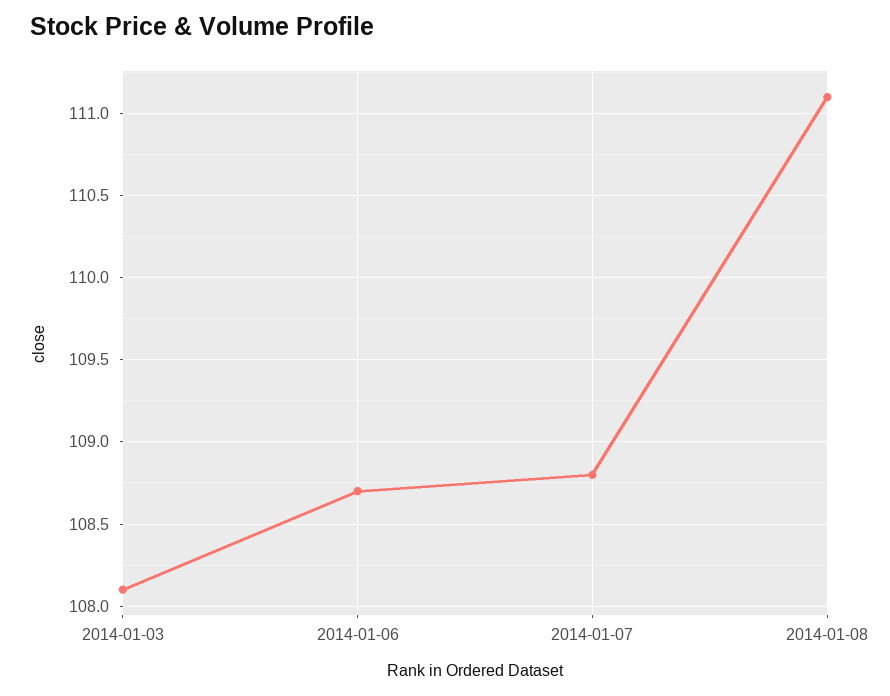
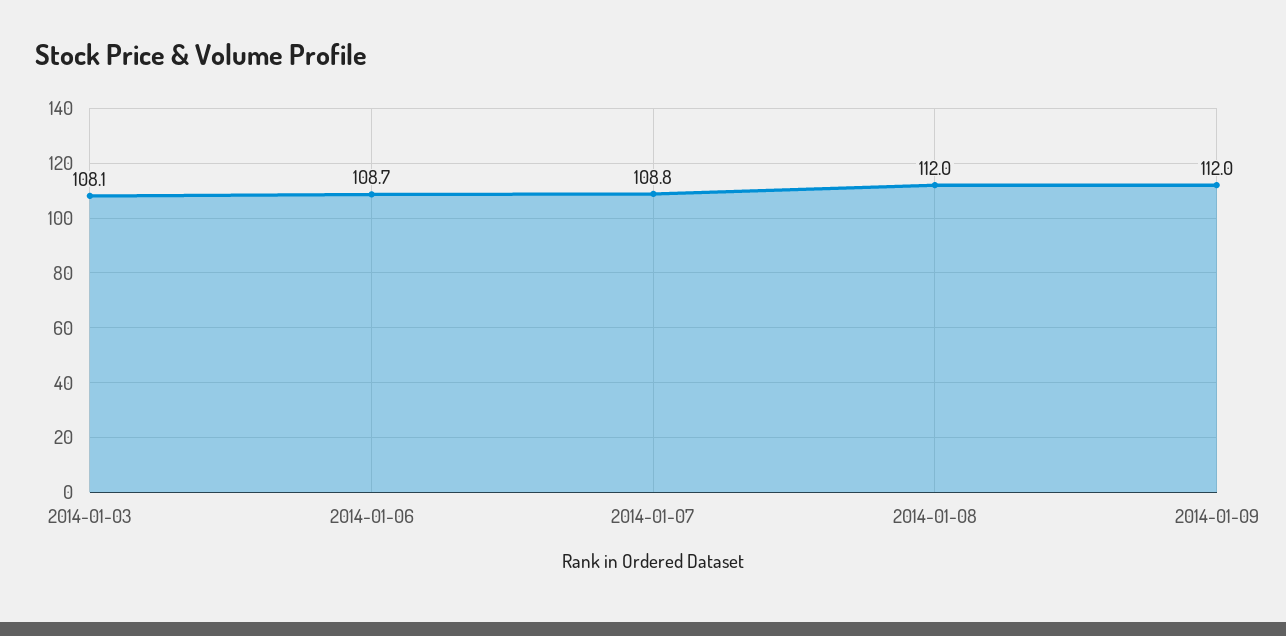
2014-01-08: 111.1 -> 112
2014-01-09: none -> 112

